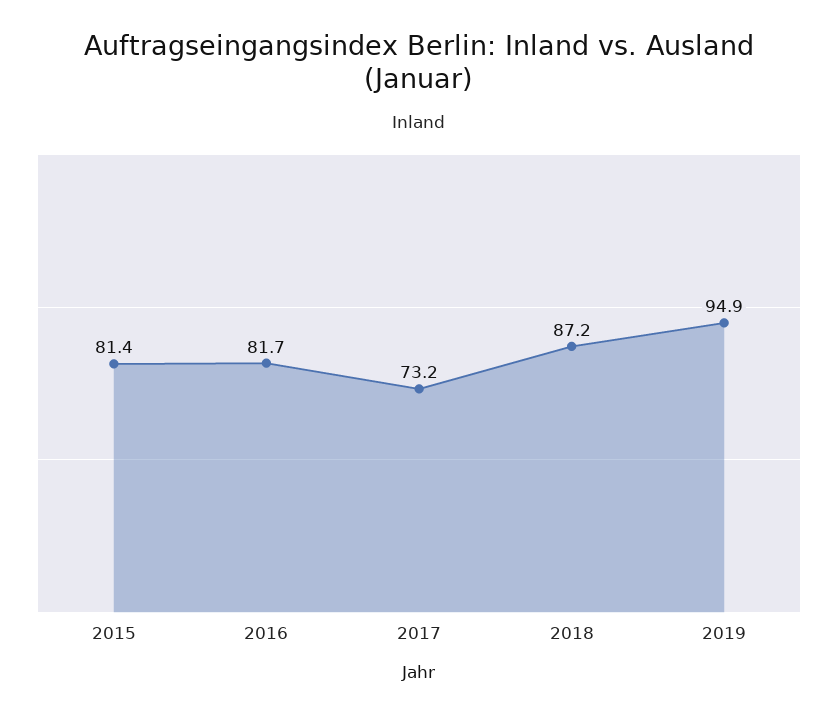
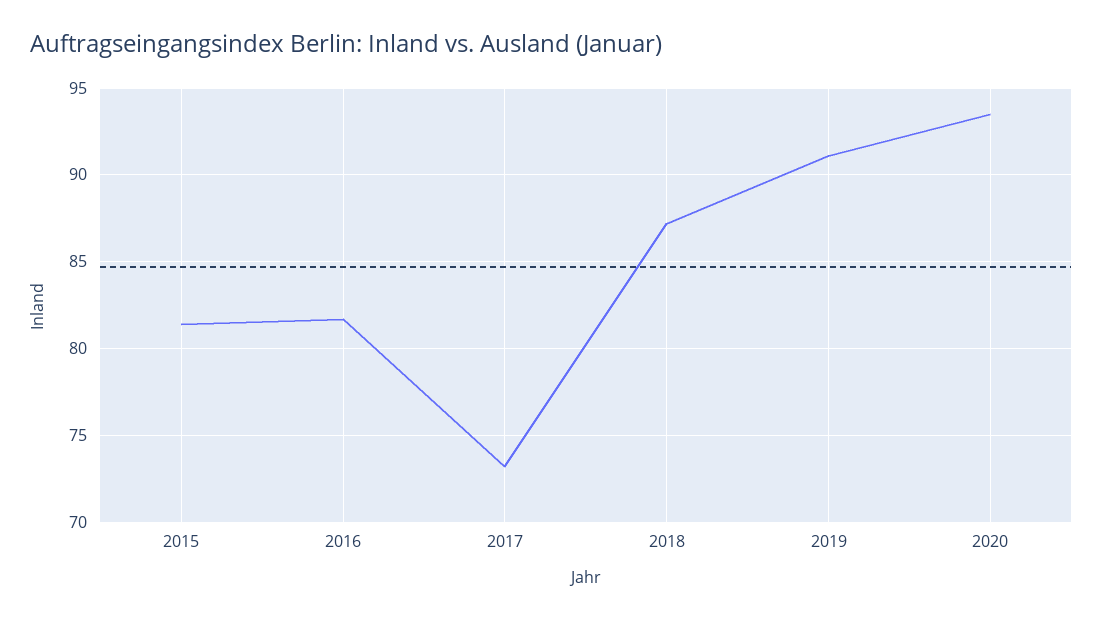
2019: 94.9 -> 91
2020: none -> 93.5

